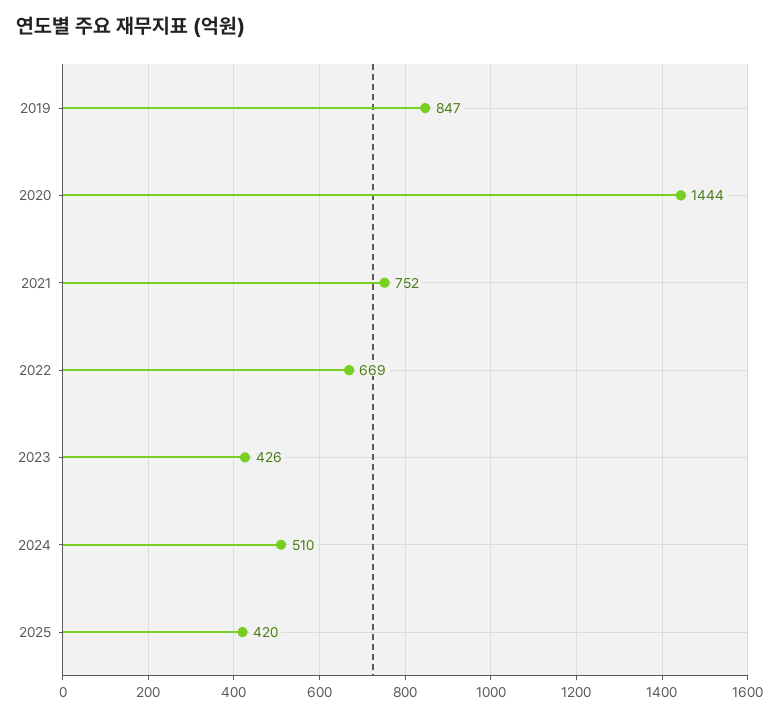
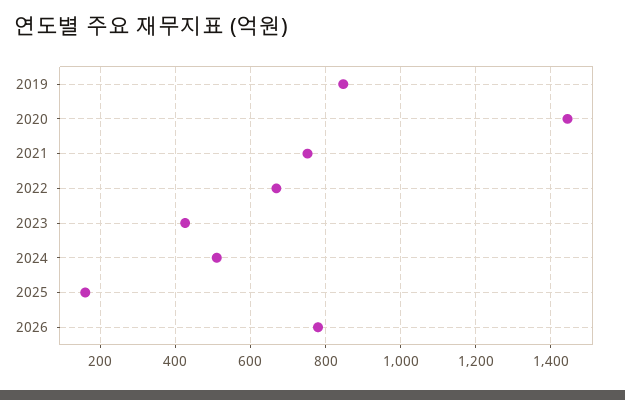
2025: 420 -> 160
2026: none -> 780

